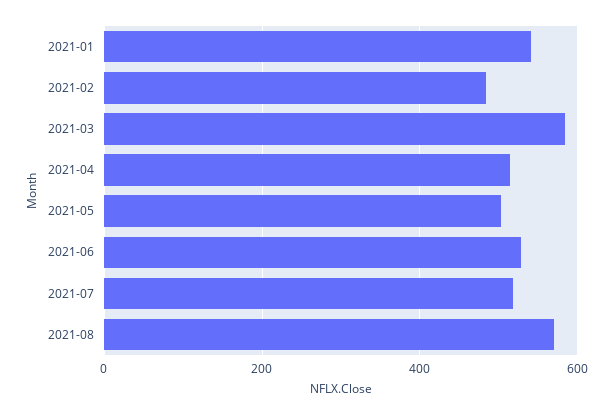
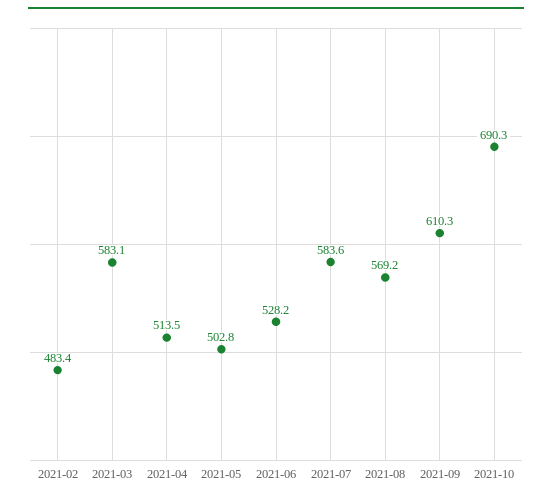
2021-01: 540 -> none
2021-07: 520 -> 583.6
2021-09: none -> 610.3
2021-10: none -> 690.3

